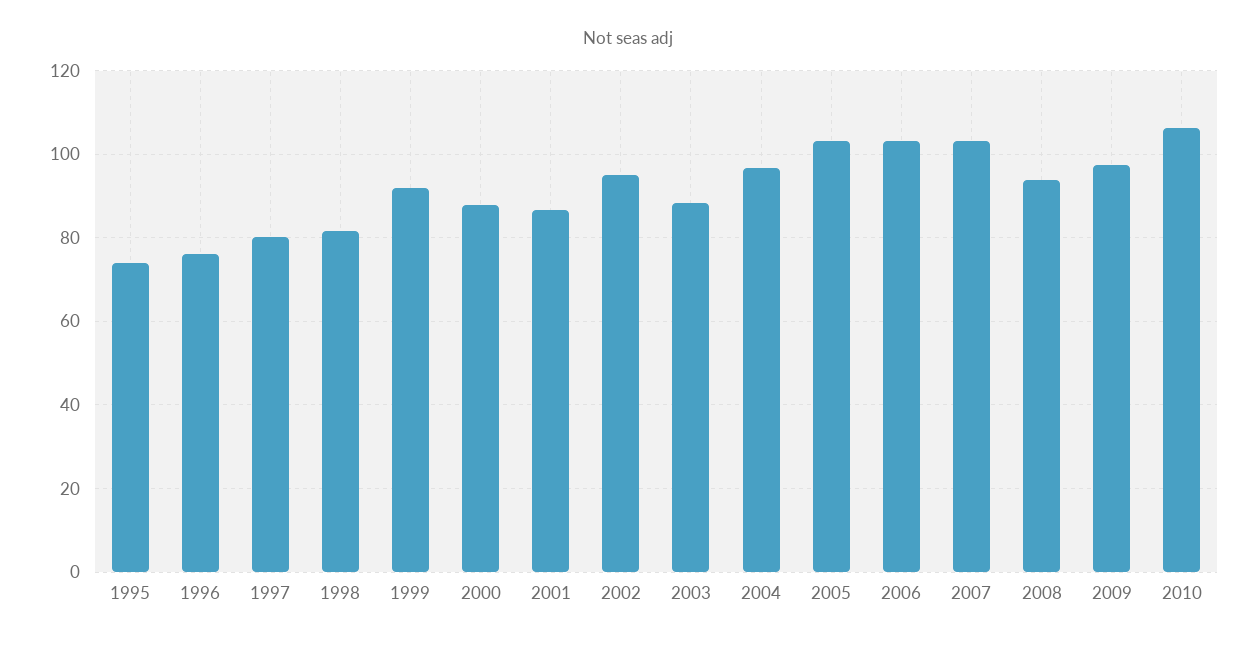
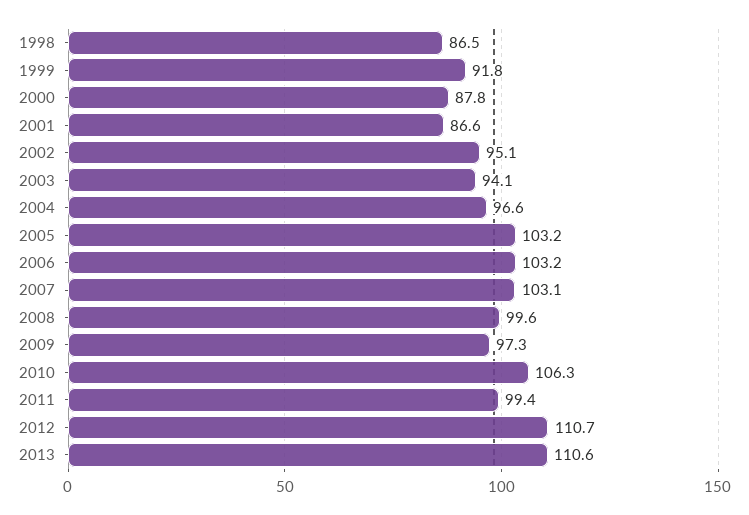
1995: 74 -> none
1996: 76 -> none
1997: 80 -> none
1998: 82 -> 86.5
2003: 88 -> 94.1
2008: 94 -> 99.6
2011: none -> 99.4
2012: none -> 110.7
2013: none -> 110.6

